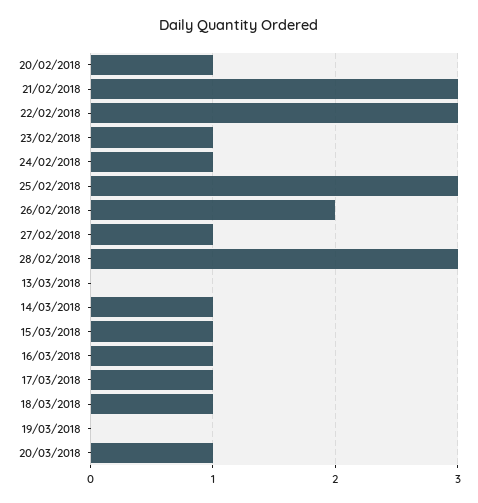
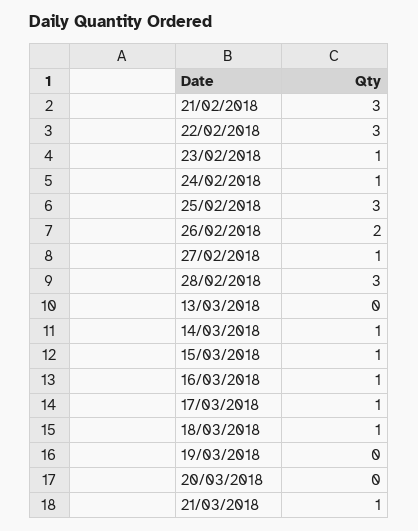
20/02/2018: 1 -> none
20/03/2018: 1 -> 0
21/03/2018: none -> 1

